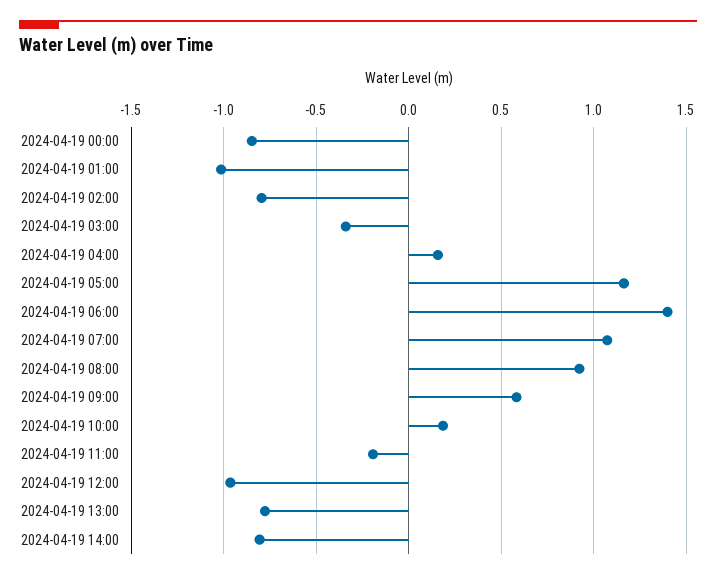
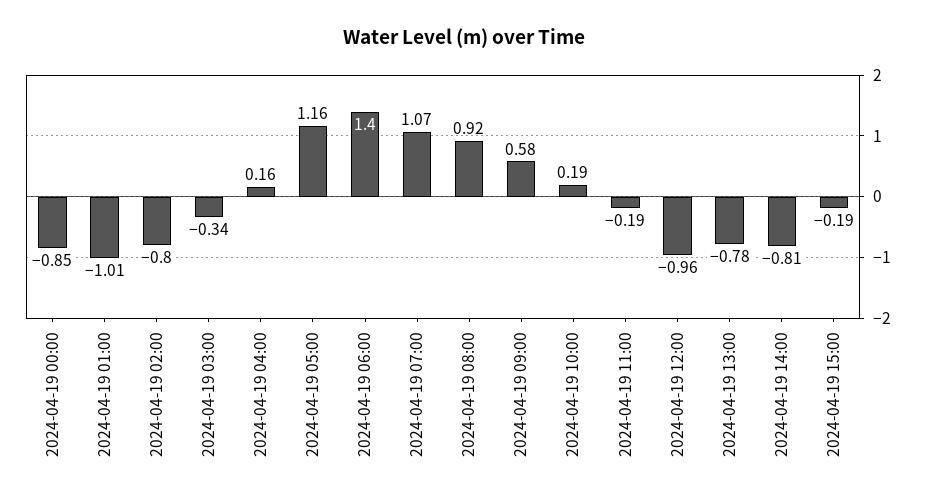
2024-04-19 15:00: none -> -0.19

